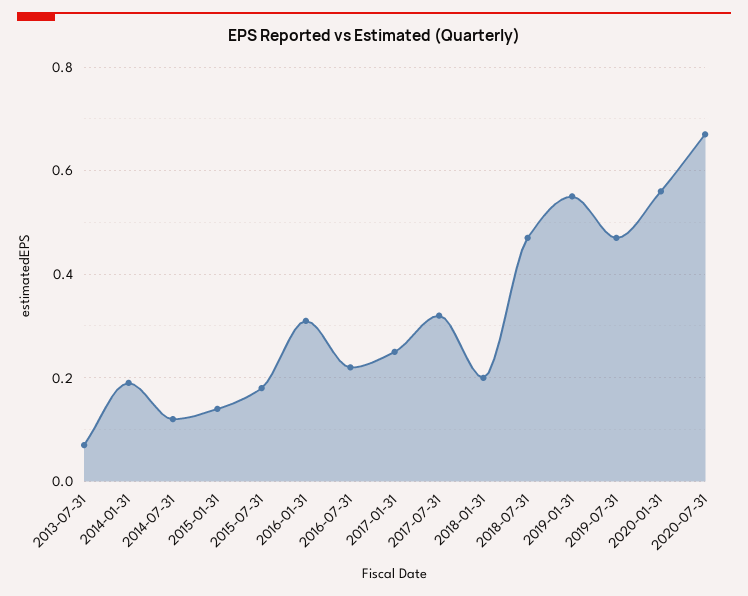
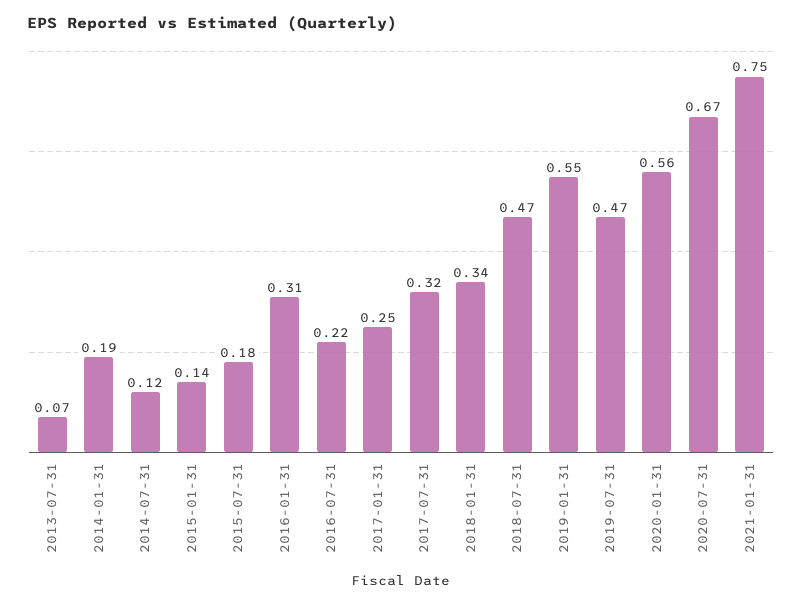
2018-01-31: 0.2 -> 0.34
2021-01-31: none -> 0.75

